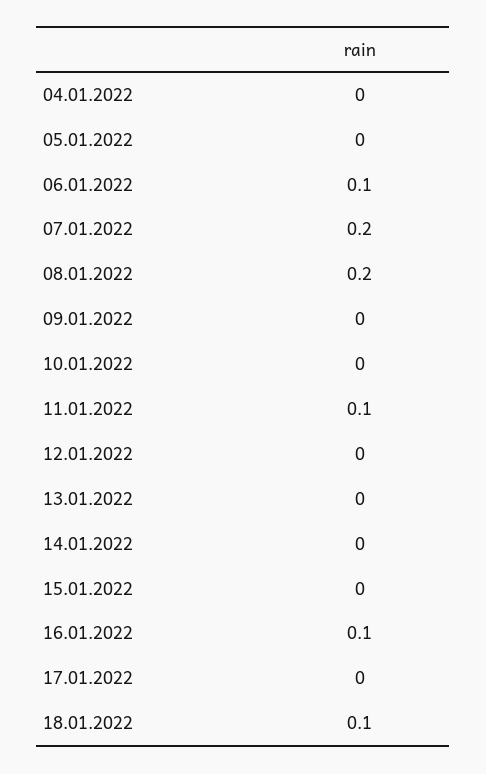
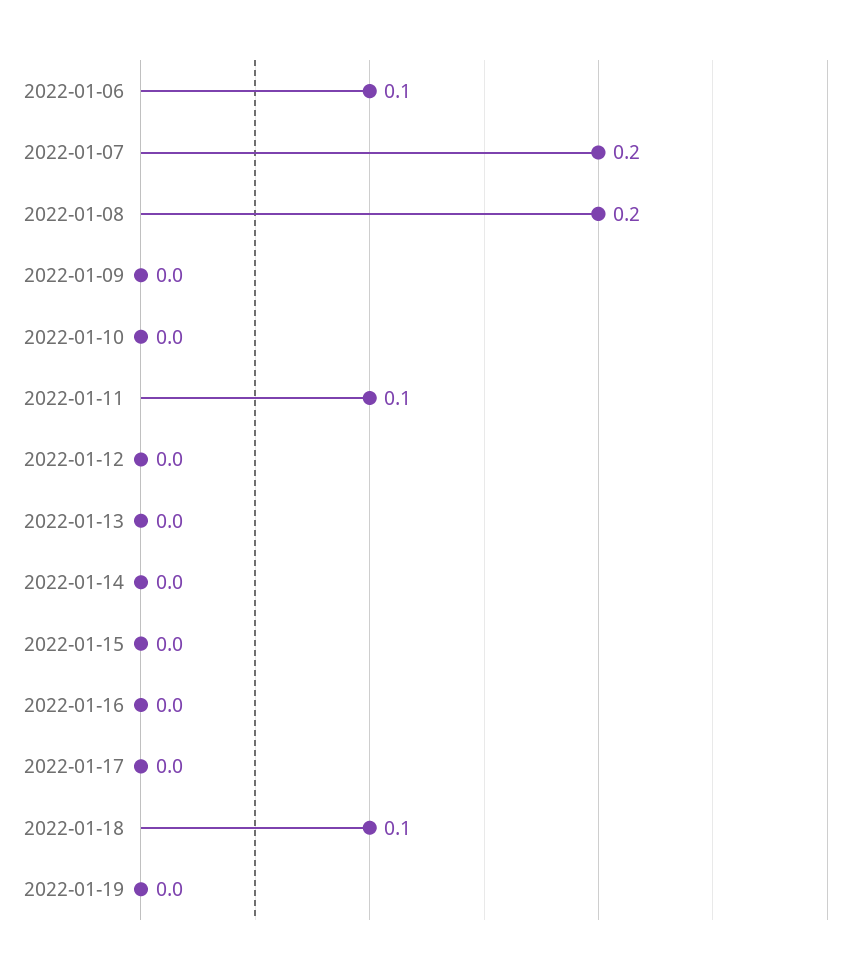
04.01.2022: 0 -> none
05.01.2022: 0 -> none
16.01.2022: 0.1 -> 0
2022-01-19: none -> 0

